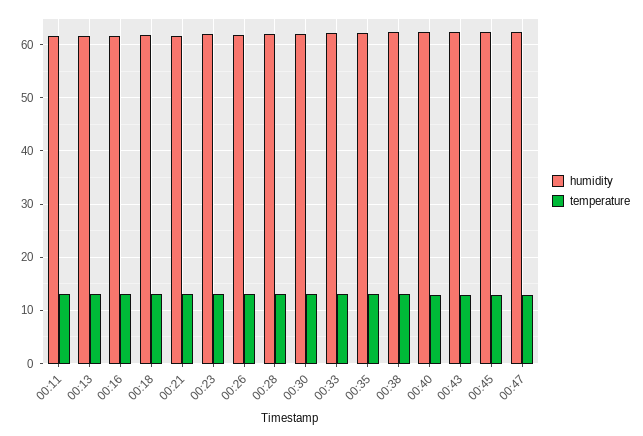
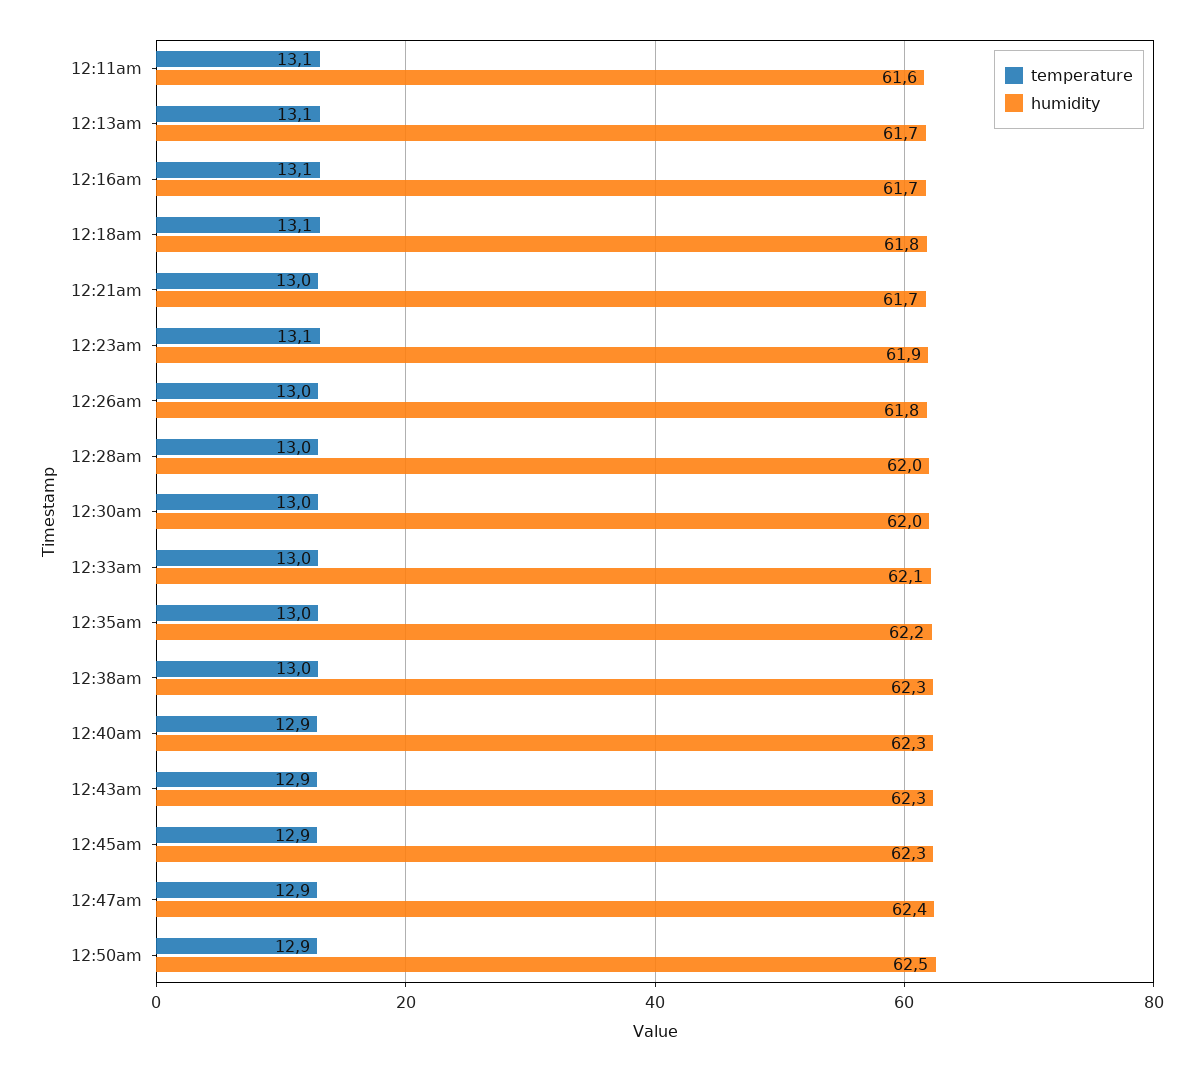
temperature, 12:50am: none -> 12.9
humidity, 12:50am: none -> 62.5

